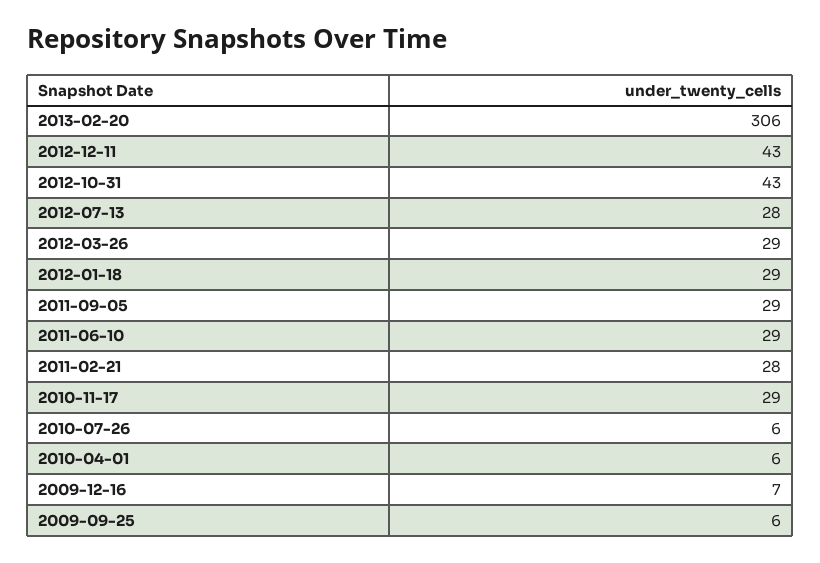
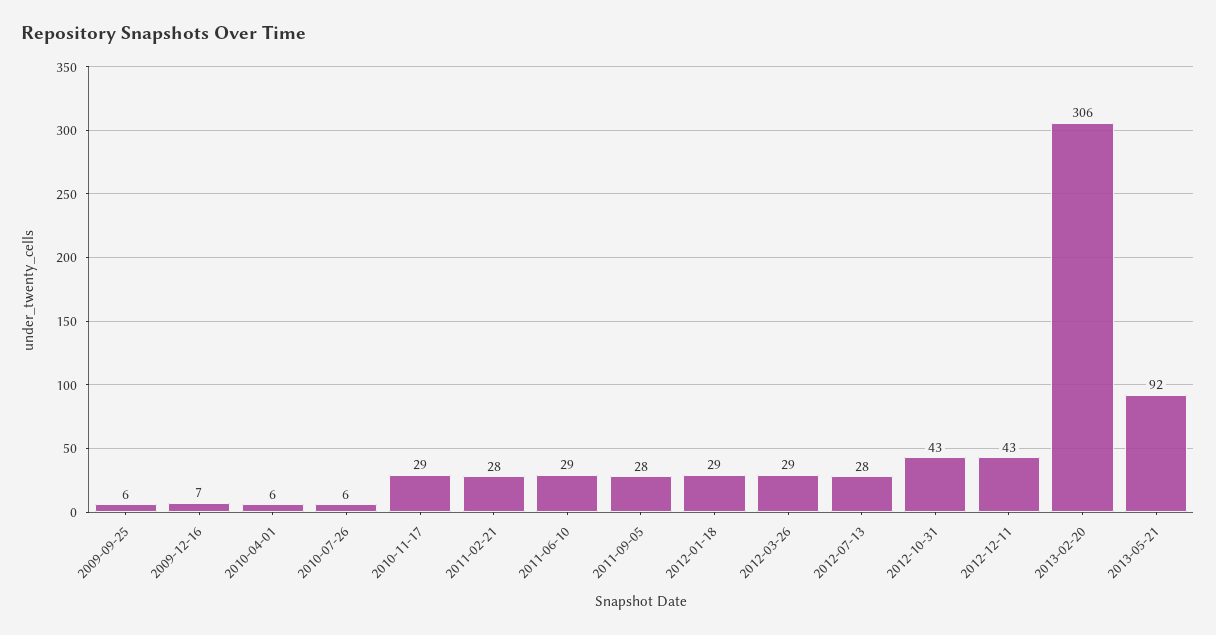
2011-09-05: 29 -> 28
2013-05-21: none -> 92

